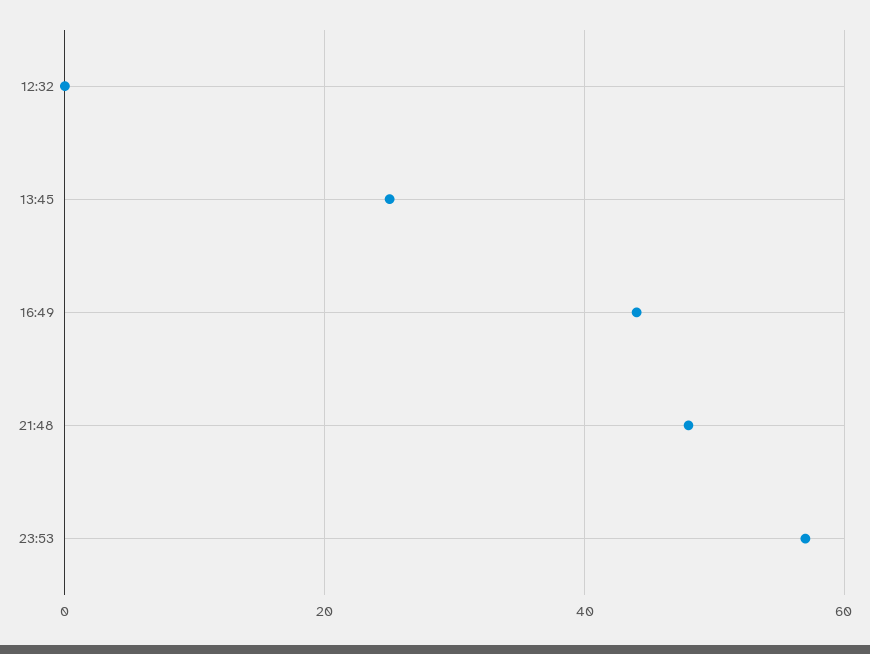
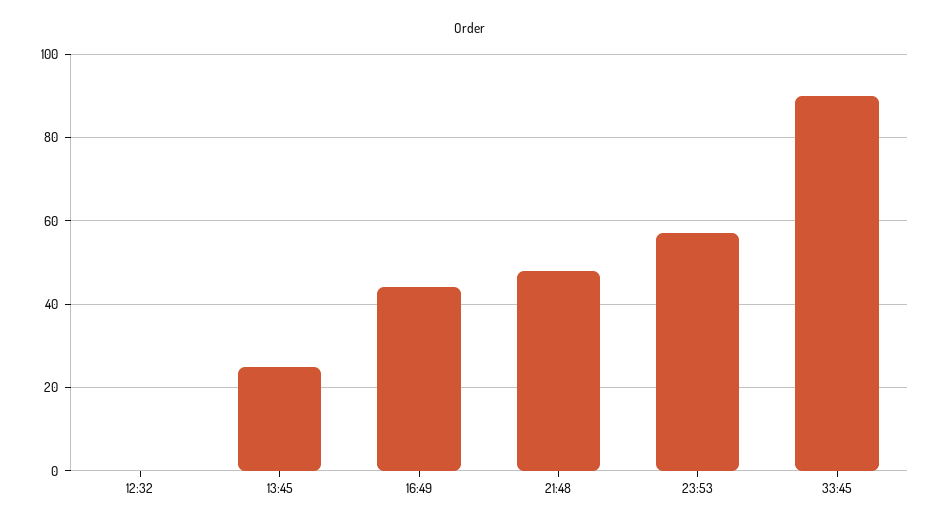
33:45: none -> 90

